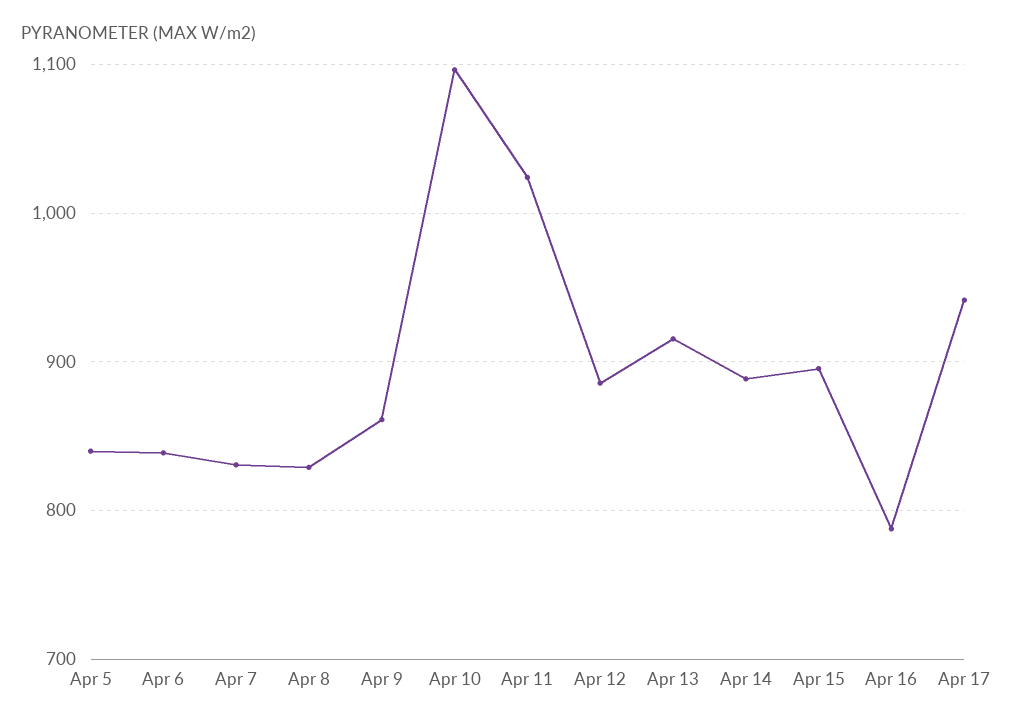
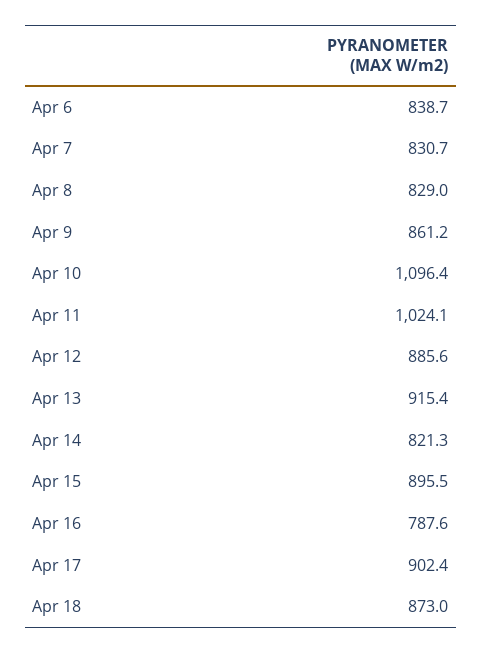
Apr 5: 840 -> none
Apr 14: 890 -> 821.3
Apr 17: 940 -> 902.4
Apr 18: none -> 873

